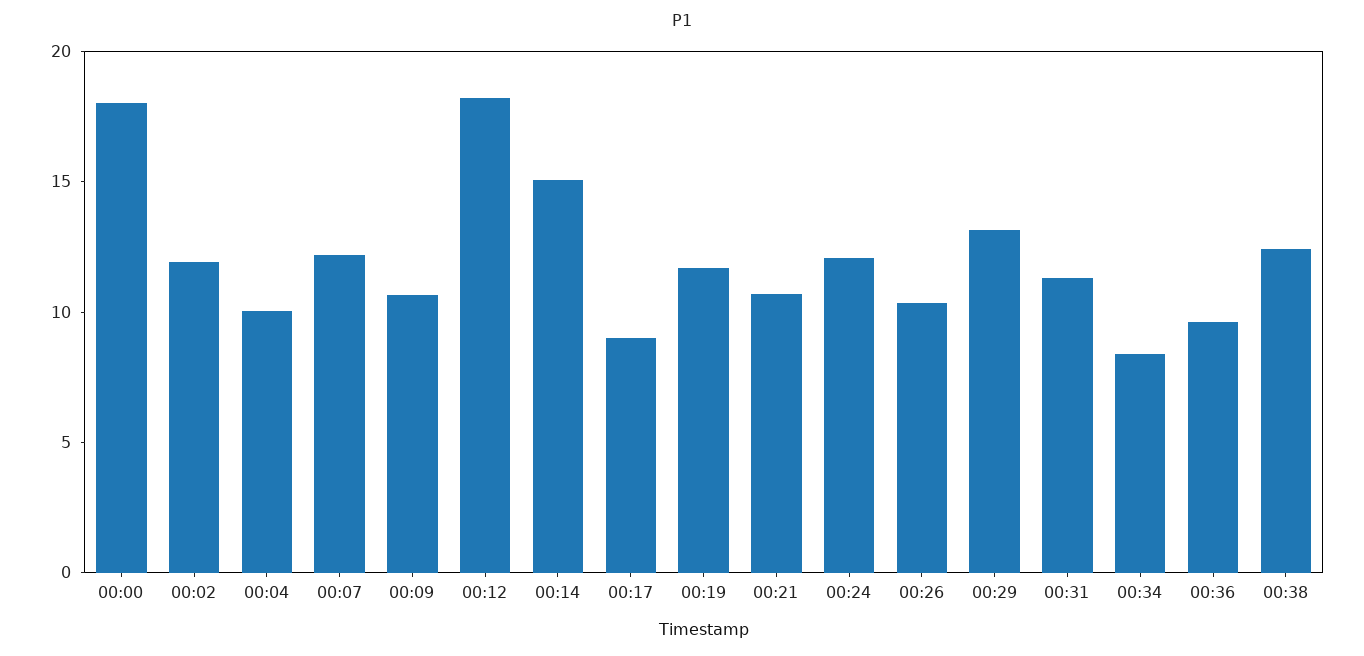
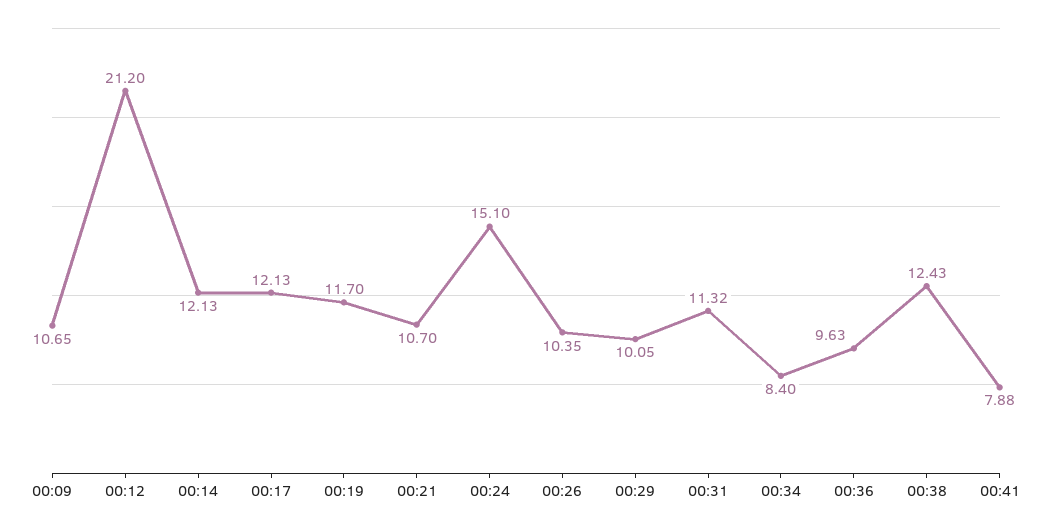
00:00: 18 -> none
00:02: 12 -> none
00:04: 10 -> none
00:07: 12 -> none
00:12: 18 -> 21.2
00:14: 15 -> 12.13
00:17: 9 -> 12.13
00:24: 12 -> 15.1
00:29: 13 -> 10.05
00:41: none -> 7.88

